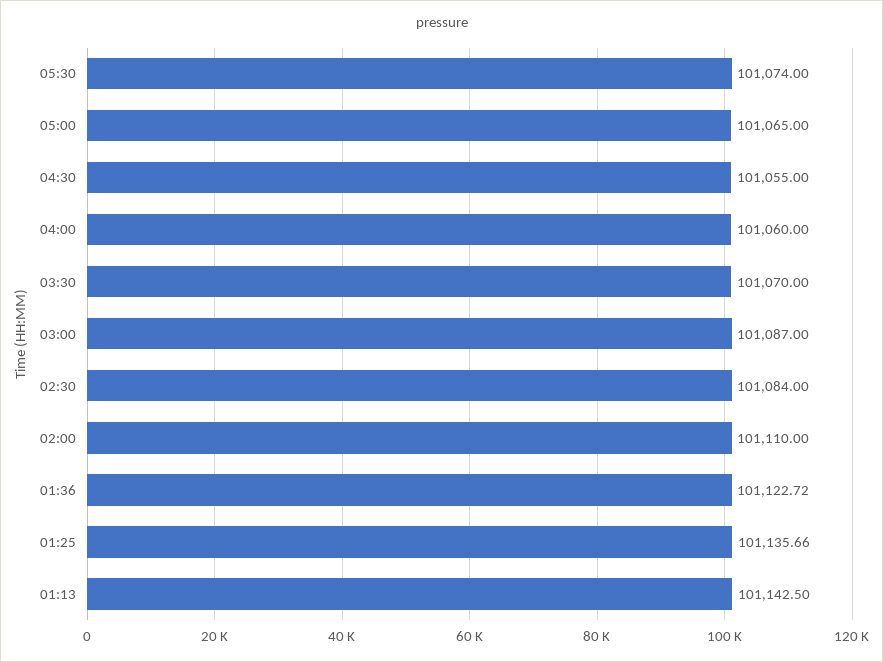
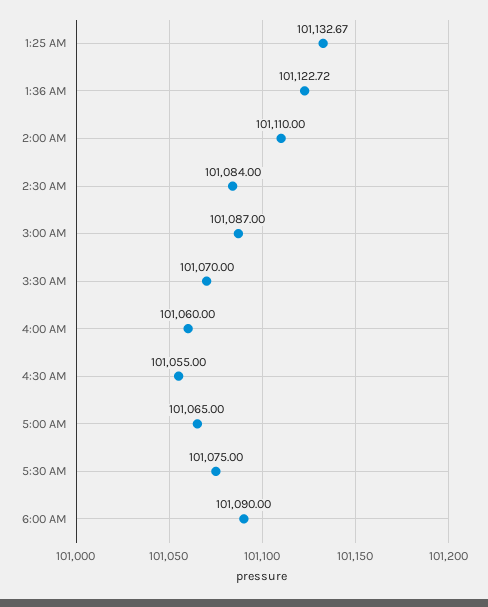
05:30: 101074 -> 101075
01:25: 101135.66 -> 101132.67
01:13: 101142.5 -> none
6:00 AM: none -> 101090

